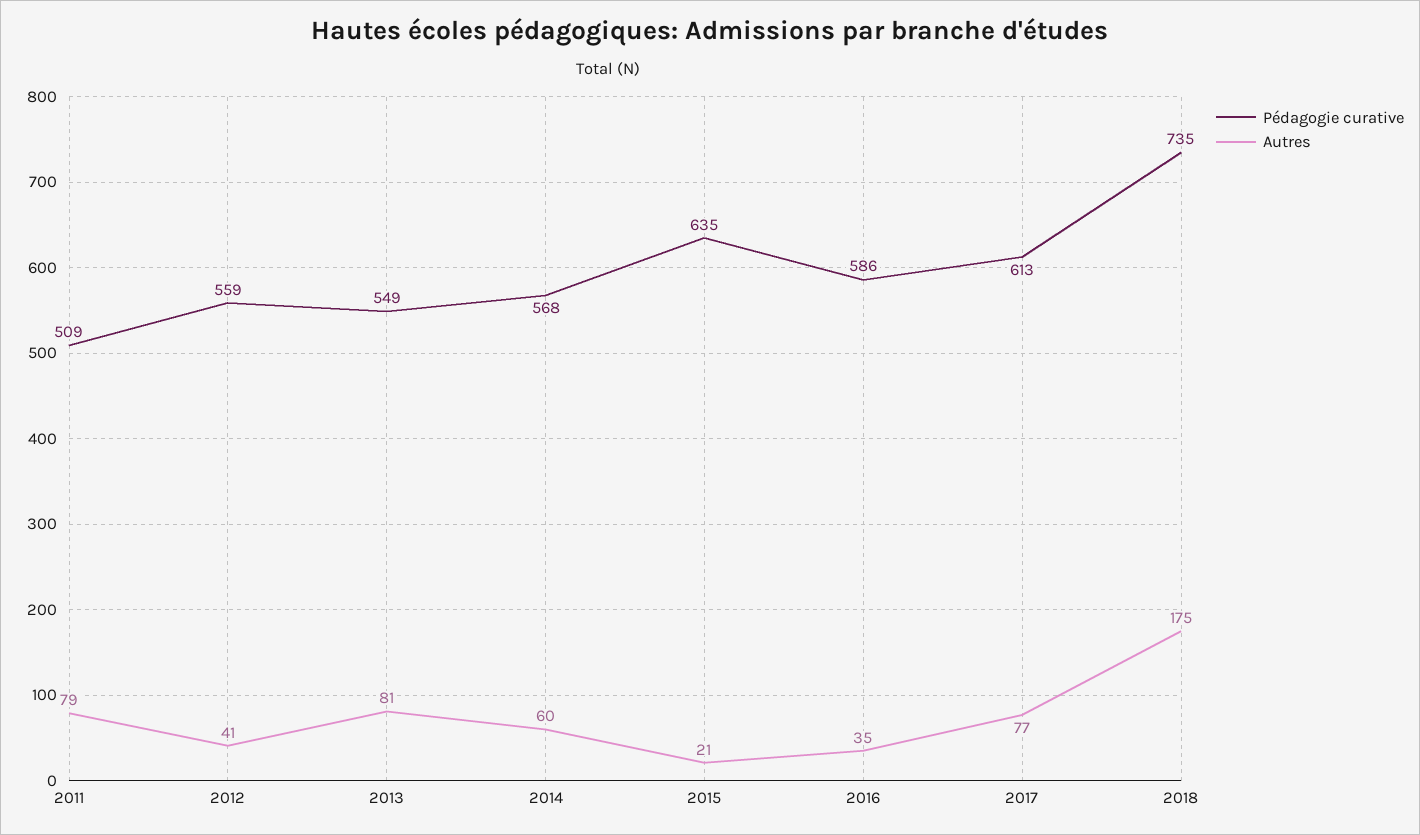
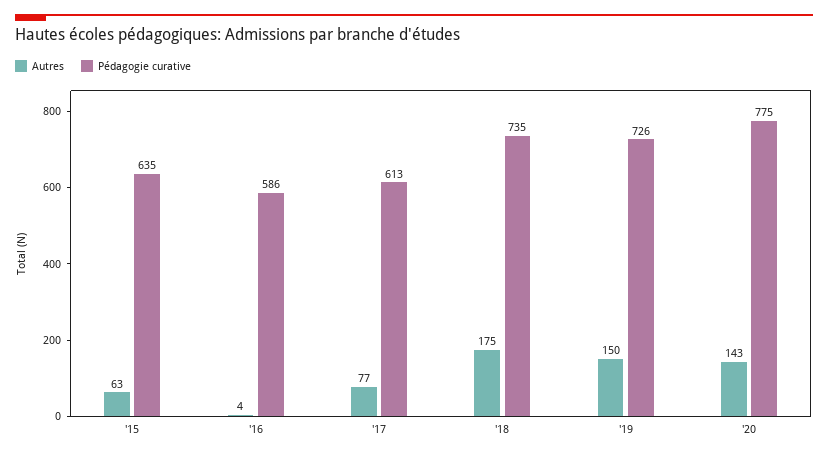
Pédagogie curative, 2011: 509 -> none
Autres, 2011: 79 -> none
Pédagogie curative, 2012: 559 -> none
Autres, 2012: 41 -> none
Pédagogie curative, 2013: 549 -> none
Autres, 2013: 81 -> none
Pédagogie curative, 2014: 568 -> none
Autres, 2014: 60 -> none
Autres, 2015: 21 -> 63
Autres, 2016: 35 -> 4
Autres, '19: none -> 150
Pédagogie curative, '19: none -> 726
Autres, '20: none -> 143
Pédagogie curative, '20: none -> 775

